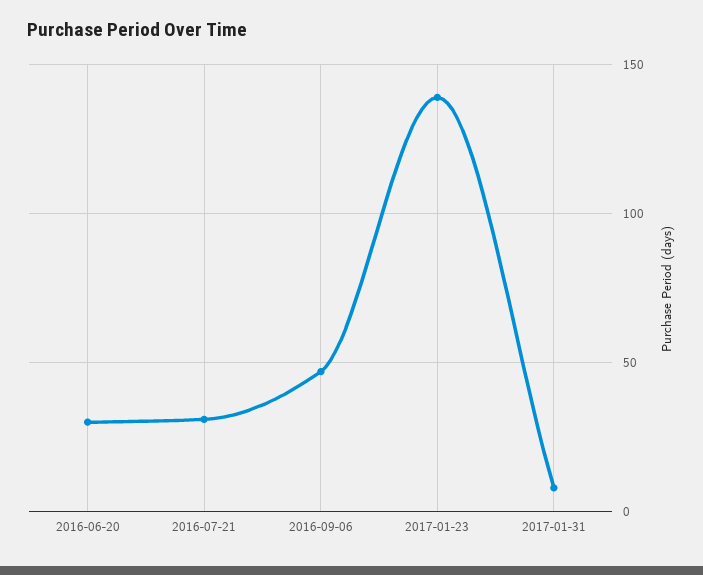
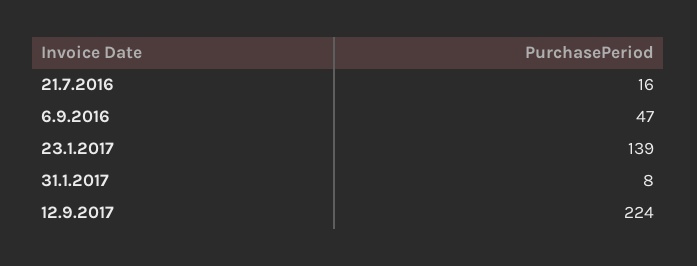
2016-06-20: 30 -> none
2016-07-21: 30 -> 16
12.9.2017: none -> 224

